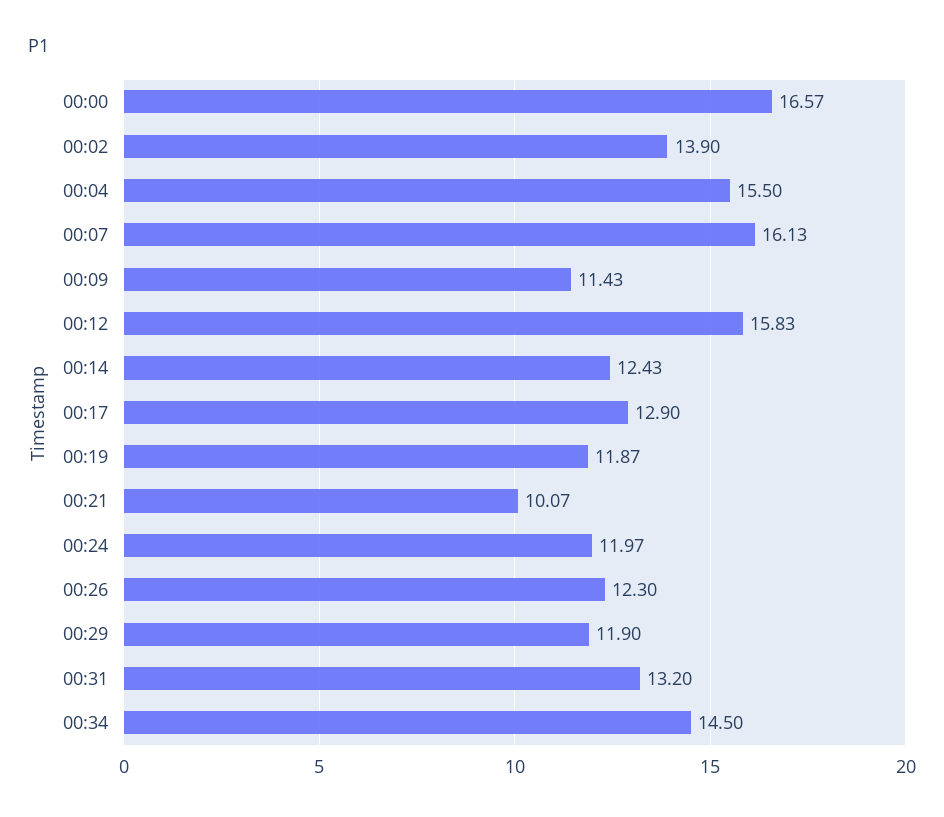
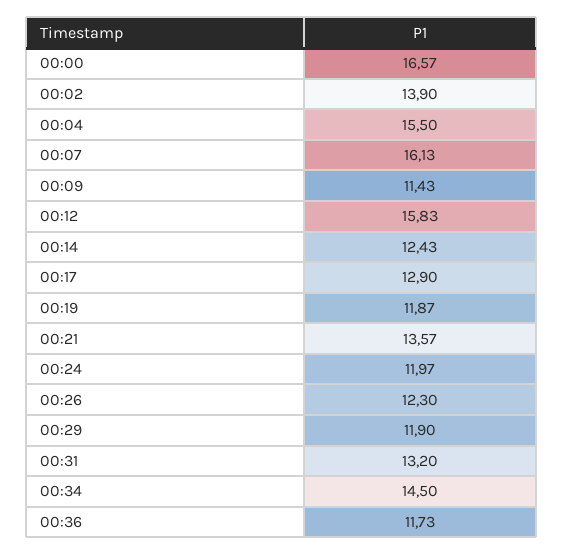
00:21: 10.07 -> 13.57
00:36: none -> 11.73

